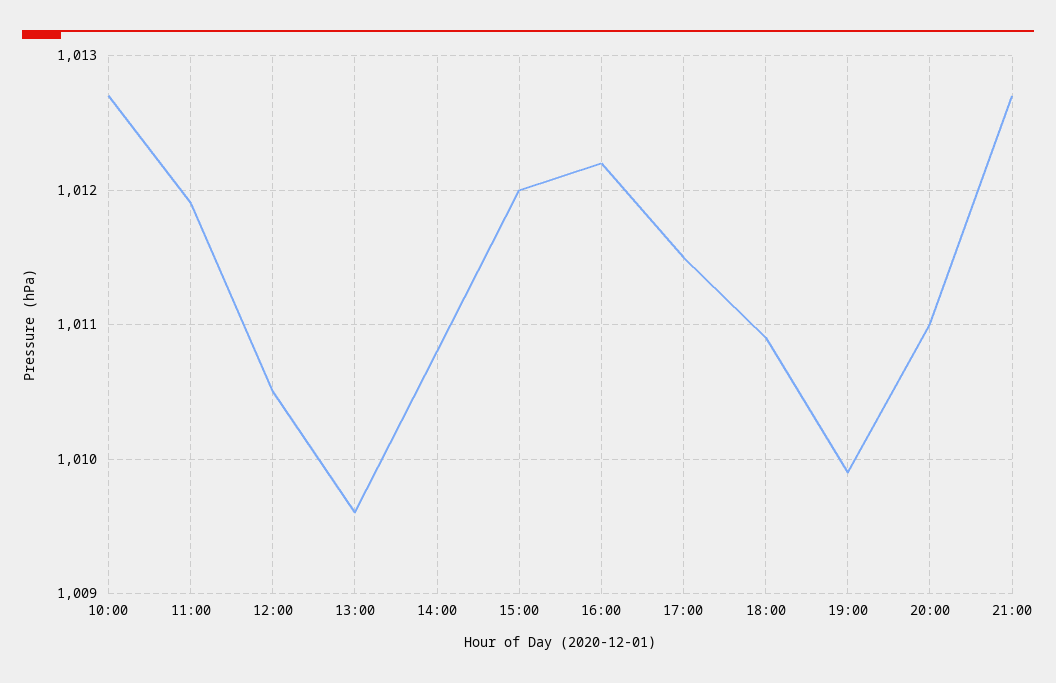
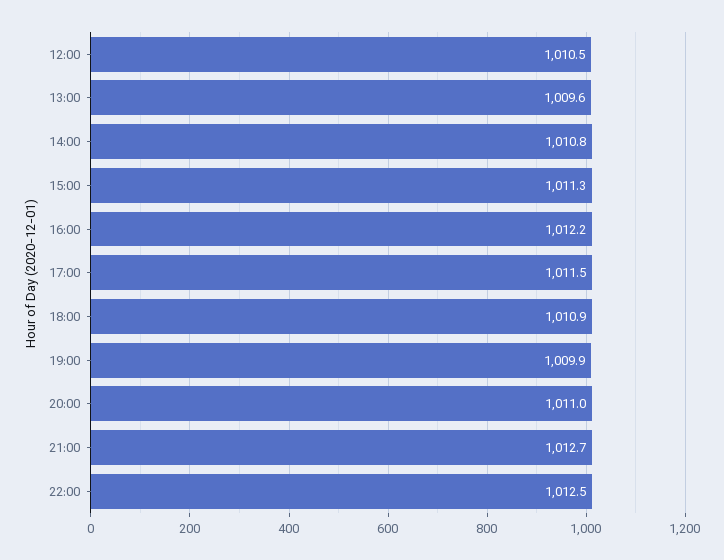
10:00: 1012.7 -> none
11:00: 1011.9 -> none
15:00: 1012 -> 1011.3
22:00: none -> 1012.5

